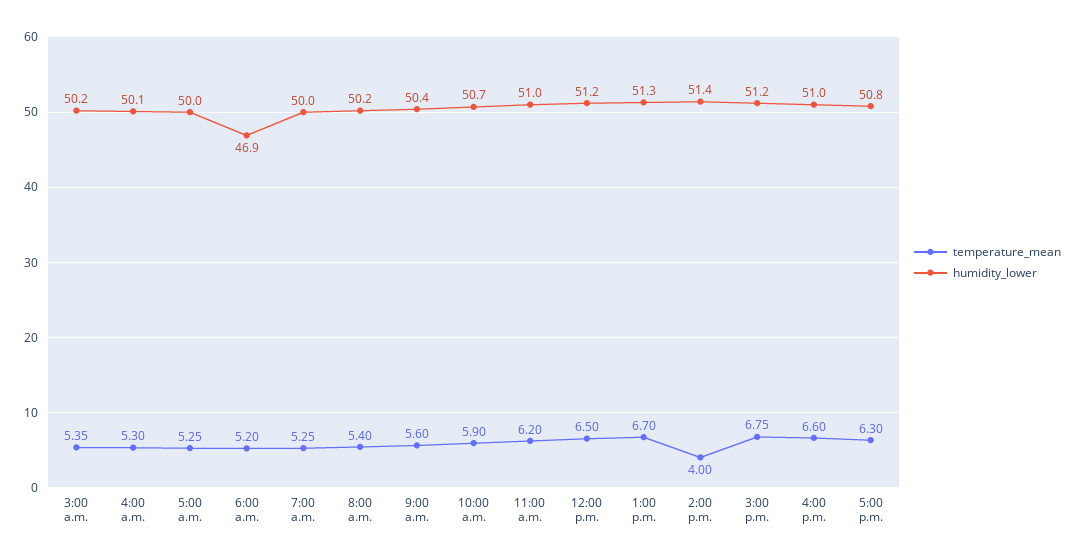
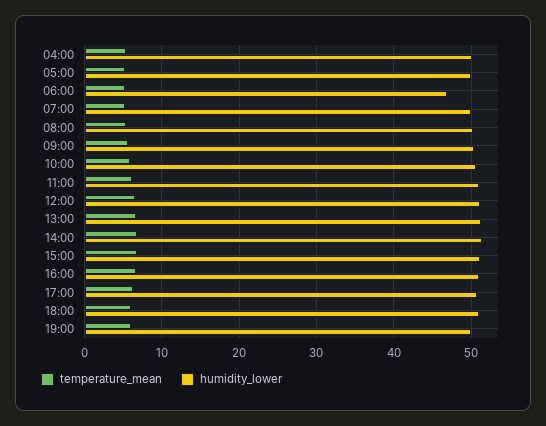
temperature_mean, 3:00 a.m.: 5.35 -> none
humidity_lower, 3:00 a.m.: 50.2 -> none
temperature_mean, 2:00 p.m.: 4 -> 7
temperature_mean, 18:00: none -> 6
humidity_lower, 18:00: none -> 51
temperature_mean, 19:00: none -> 6
humidity_lower, 19:00: none -> 50

